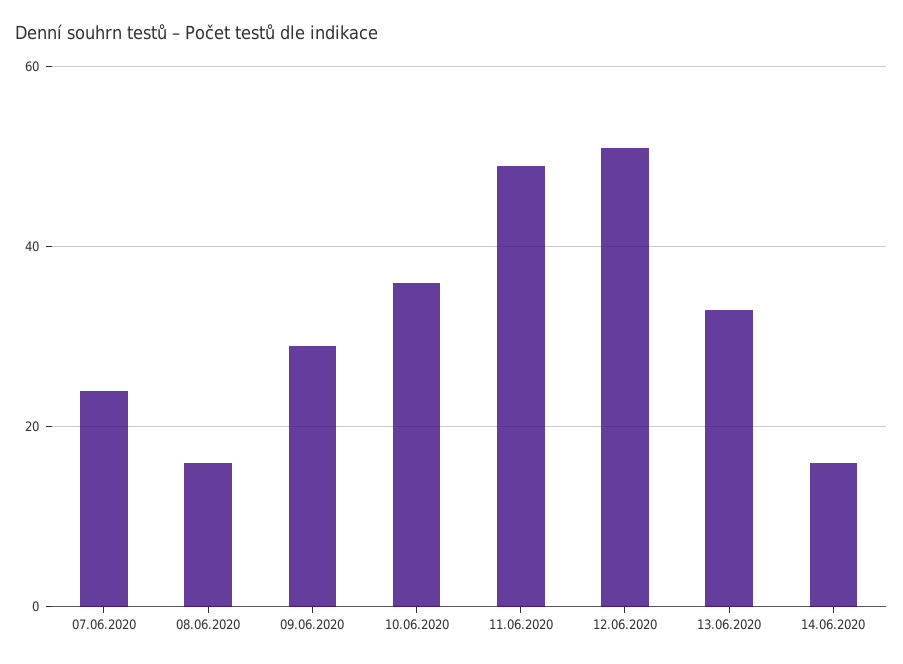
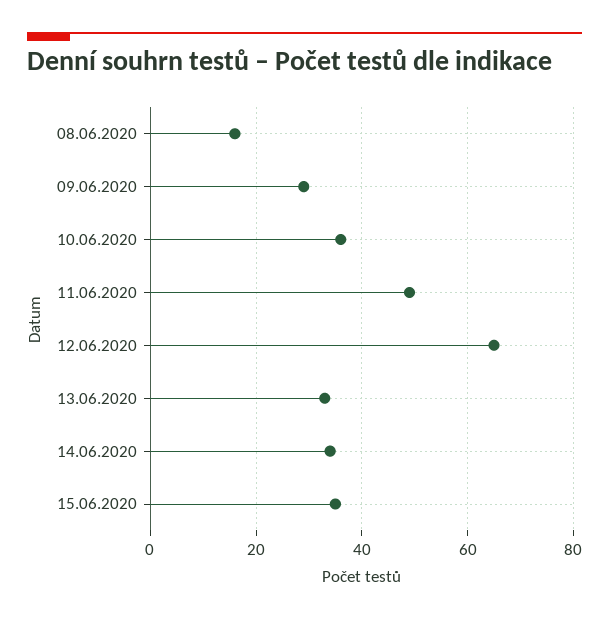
07.06.2020: 25 -> none
12.06.2020: 50 -> 65
14.06.2020: 15 -> 35
15.06.2020: none -> 35

